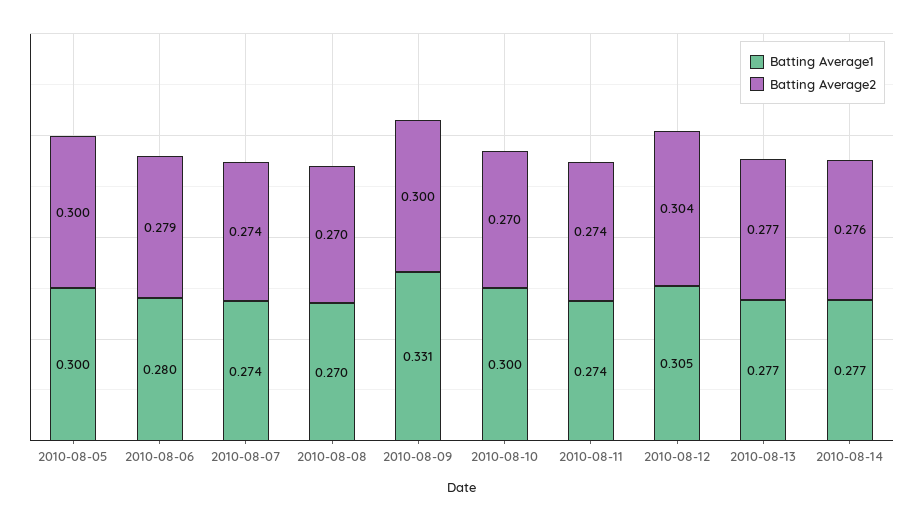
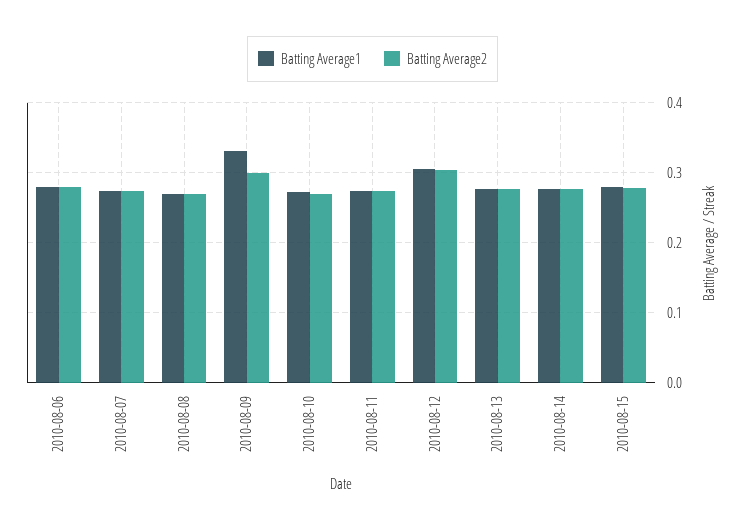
Batting Average1, 2010-08-05: 0.3 -> none
Batting Average2, 2010-08-05: 0.3 -> none
Batting Average1, 2010-08-10: 0.3 -> 0.27
Batting Average1, 2010-08-15: none -> 0.28
Batting Average2, 2010-08-15: none -> 0.28

